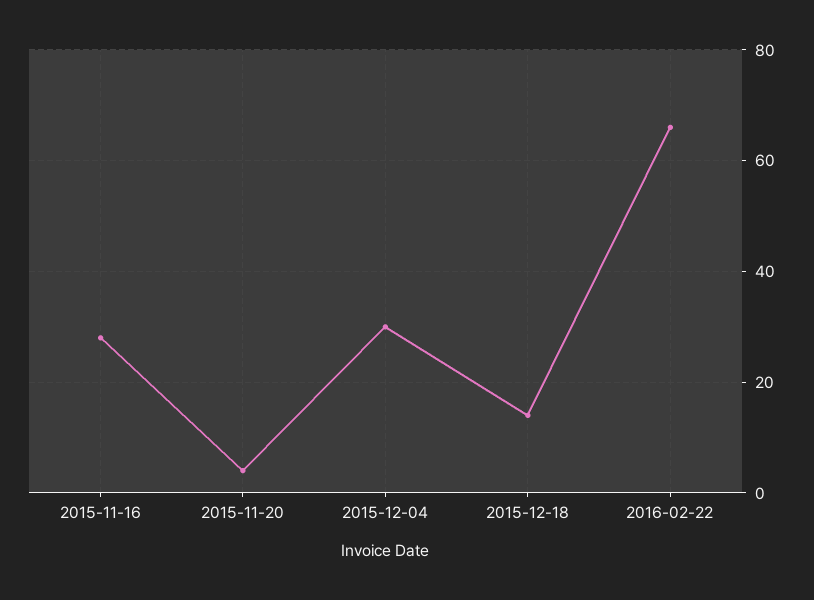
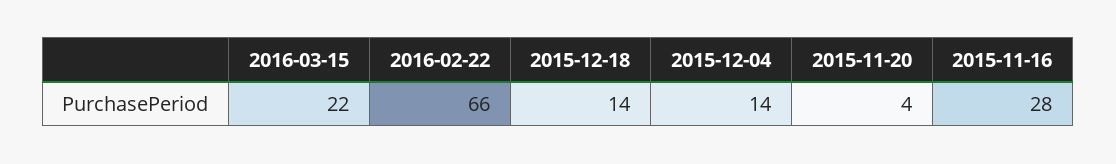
2015-12-04: 30 -> 14
2016-03-15: none -> 22

